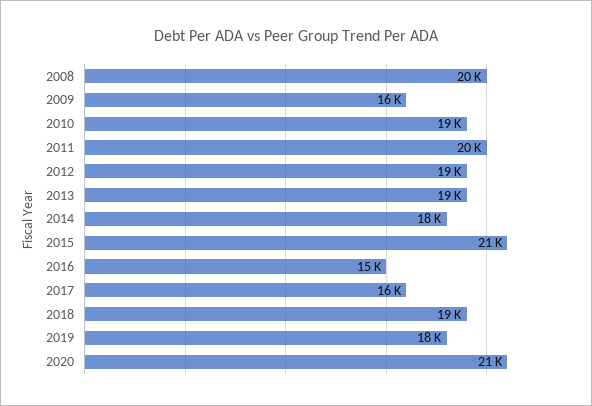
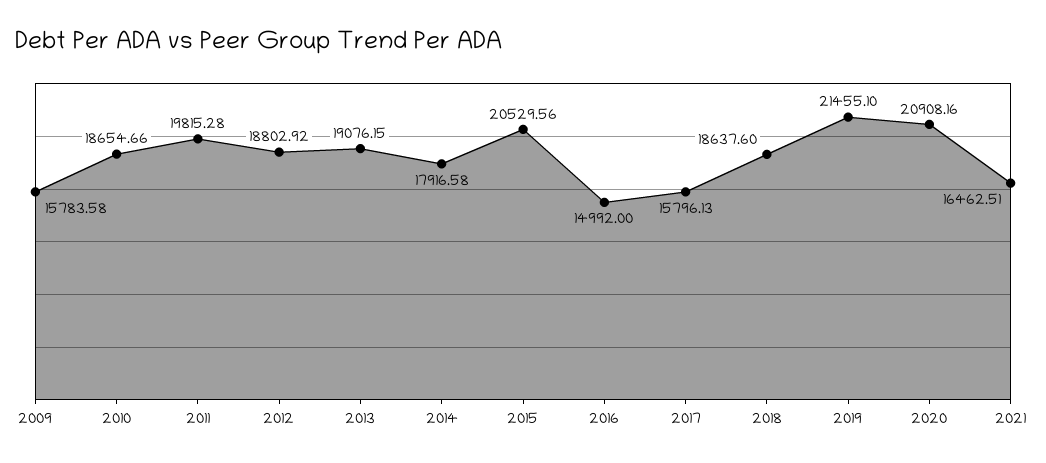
2008: 20000 -> none
2019: 18000 -> 21455.1
2021: none -> 16462.51

